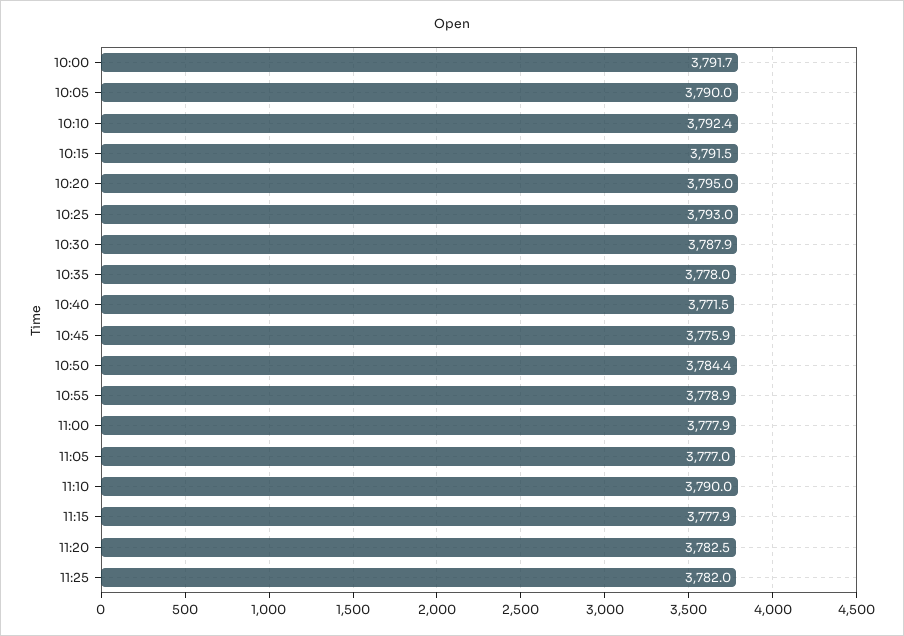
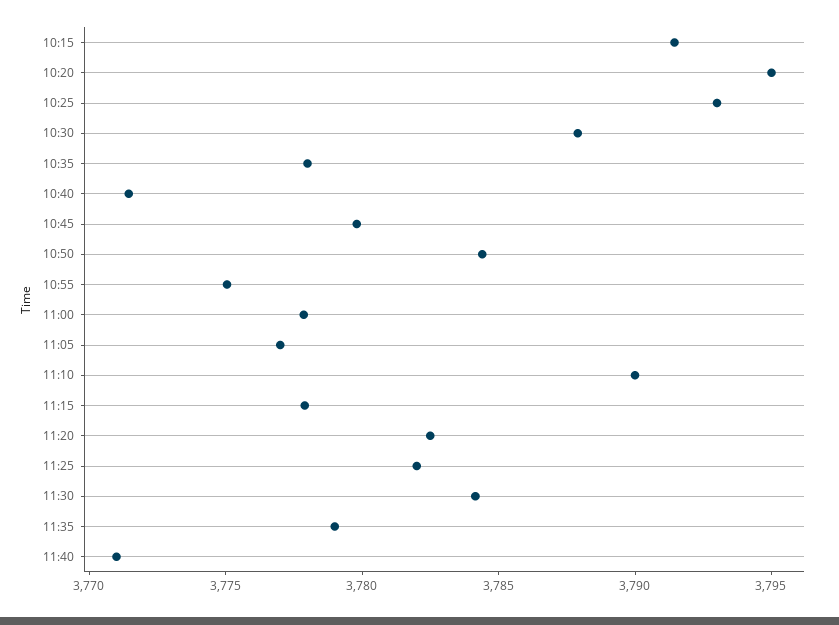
10:00: 3791.7 -> none
10:05: 3790 -> none
10:10: 3792.4 -> none
10:45: 3775.9 -> 3780
10:55: 3778.9 -> 3775
11:30: none -> 3784
11:35: none -> 3779
11:40: none -> 3771

